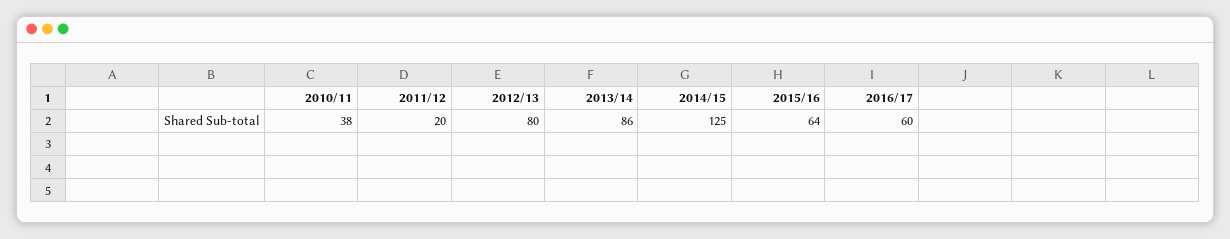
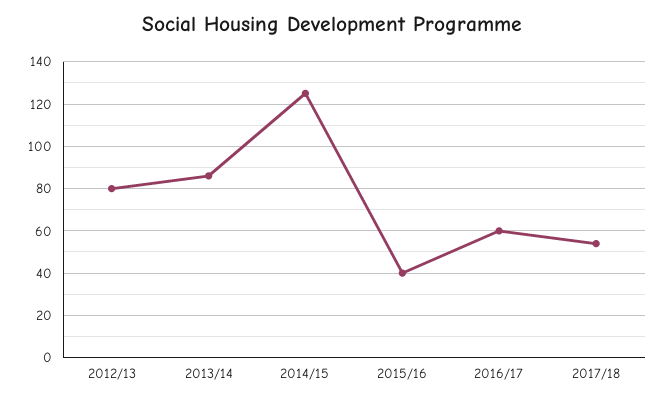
2010/11: 38 -> none
2011/12: 20 -> none
2015/16: 64 -> 40
2017/18: none -> 55

